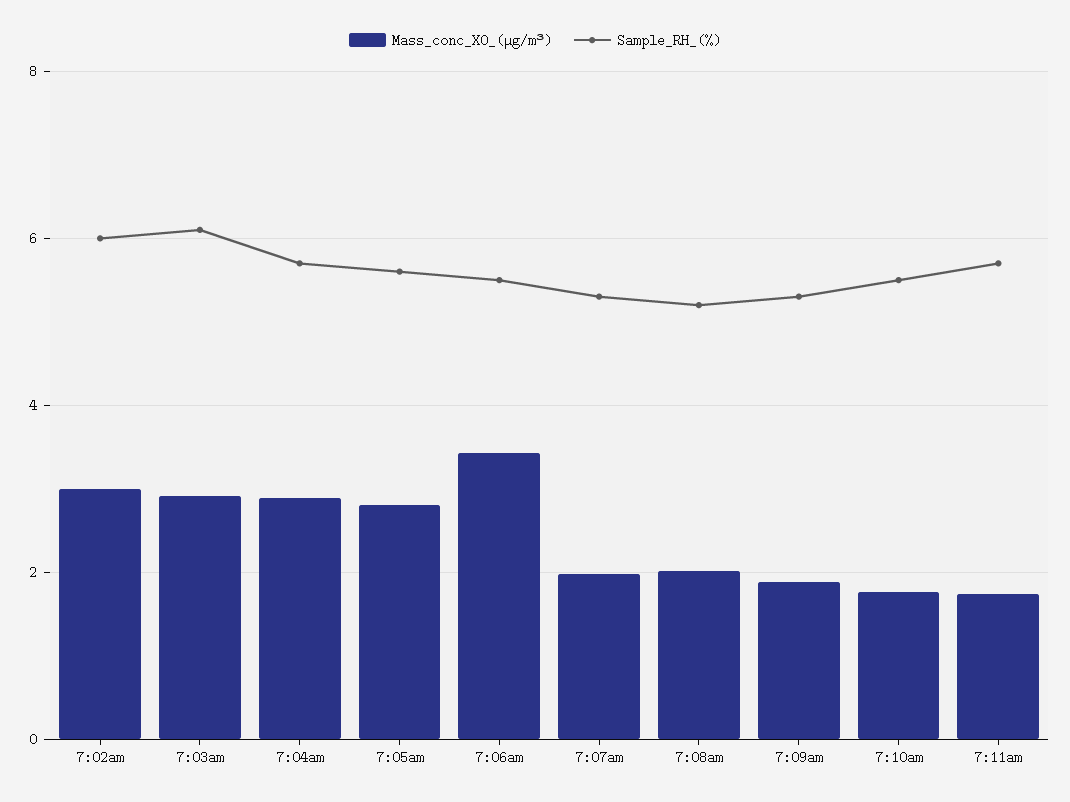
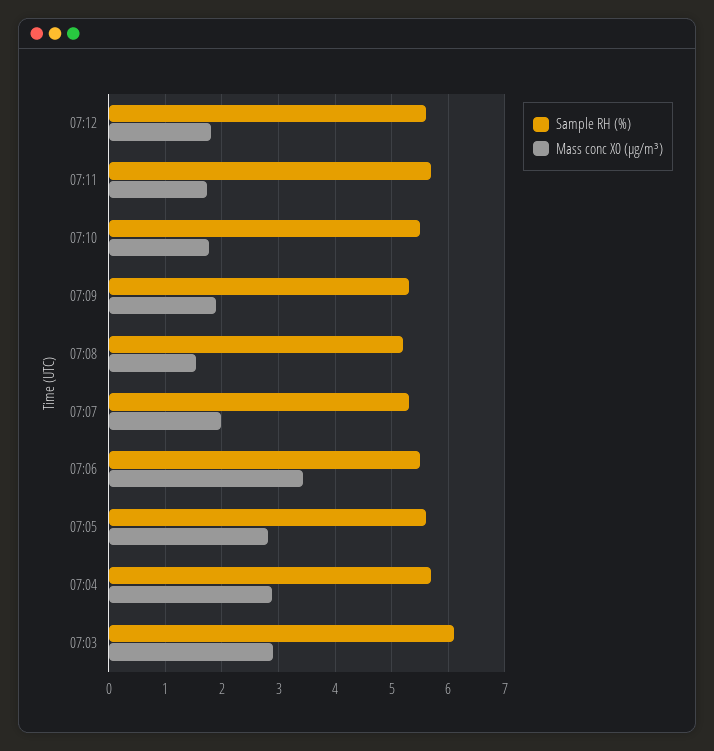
Mass_conc_X0_(μg/m³), 7:02am: 3 -> none
Sample_RH_(%), 7:02am: 6 -> none
Mass_conc_X0_(μg/m³), 7:08am: 2 -> 1.6
Sample_RH_(%), 07:12: none -> 5.6
Mass_conc_X0_(μg/m³), 07:12: none -> 1.8

